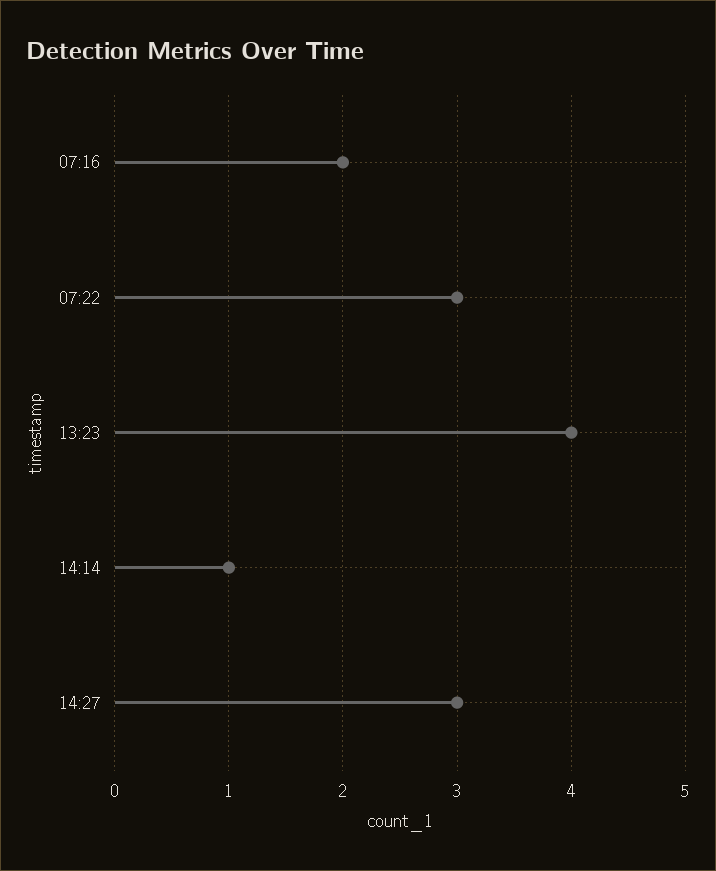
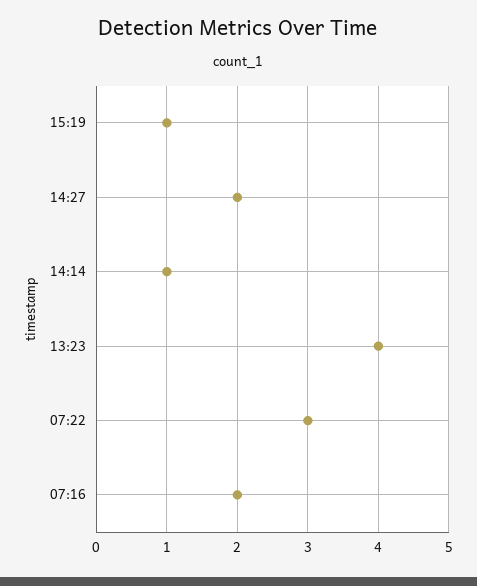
14:27: 3 -> 2
15:19: none -> 1

